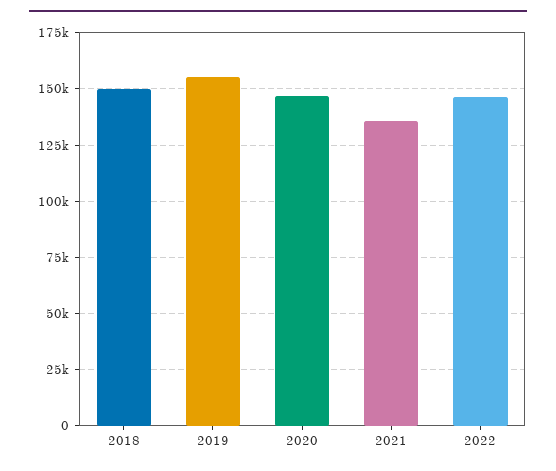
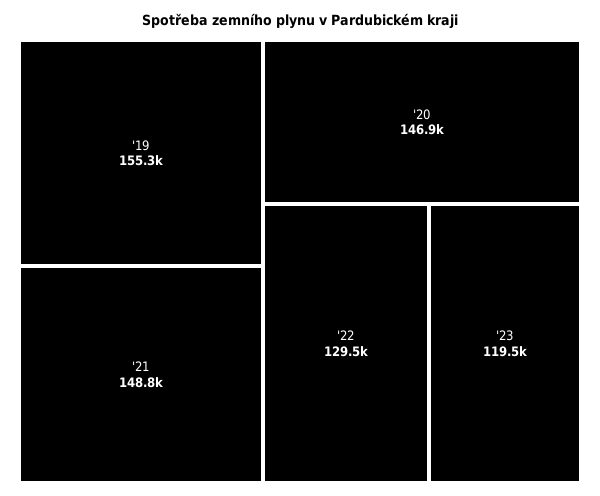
2018: 150000 -> none
2021: 135000 -> 148800
2022: 145000 -> 129500
'23: none -> 119500

